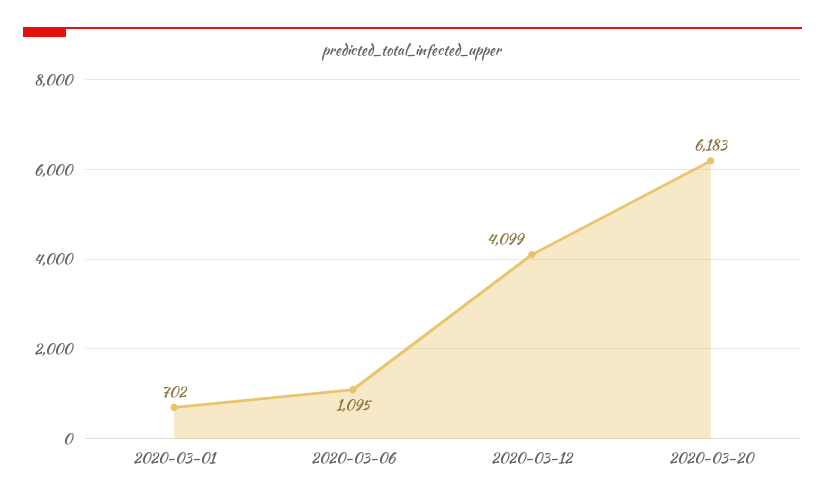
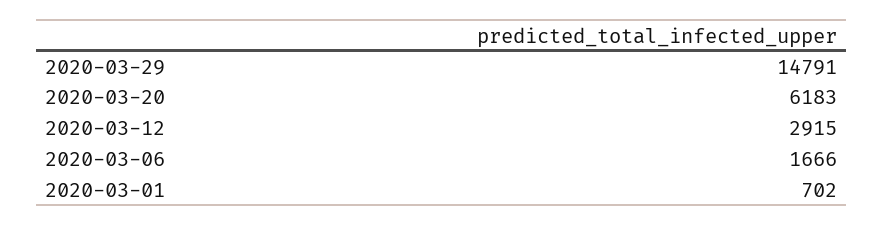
2020-03-06: 1095 -> 1666
2020-03-12: 4099 -> 2915
2020-03-29: none -> 14791

